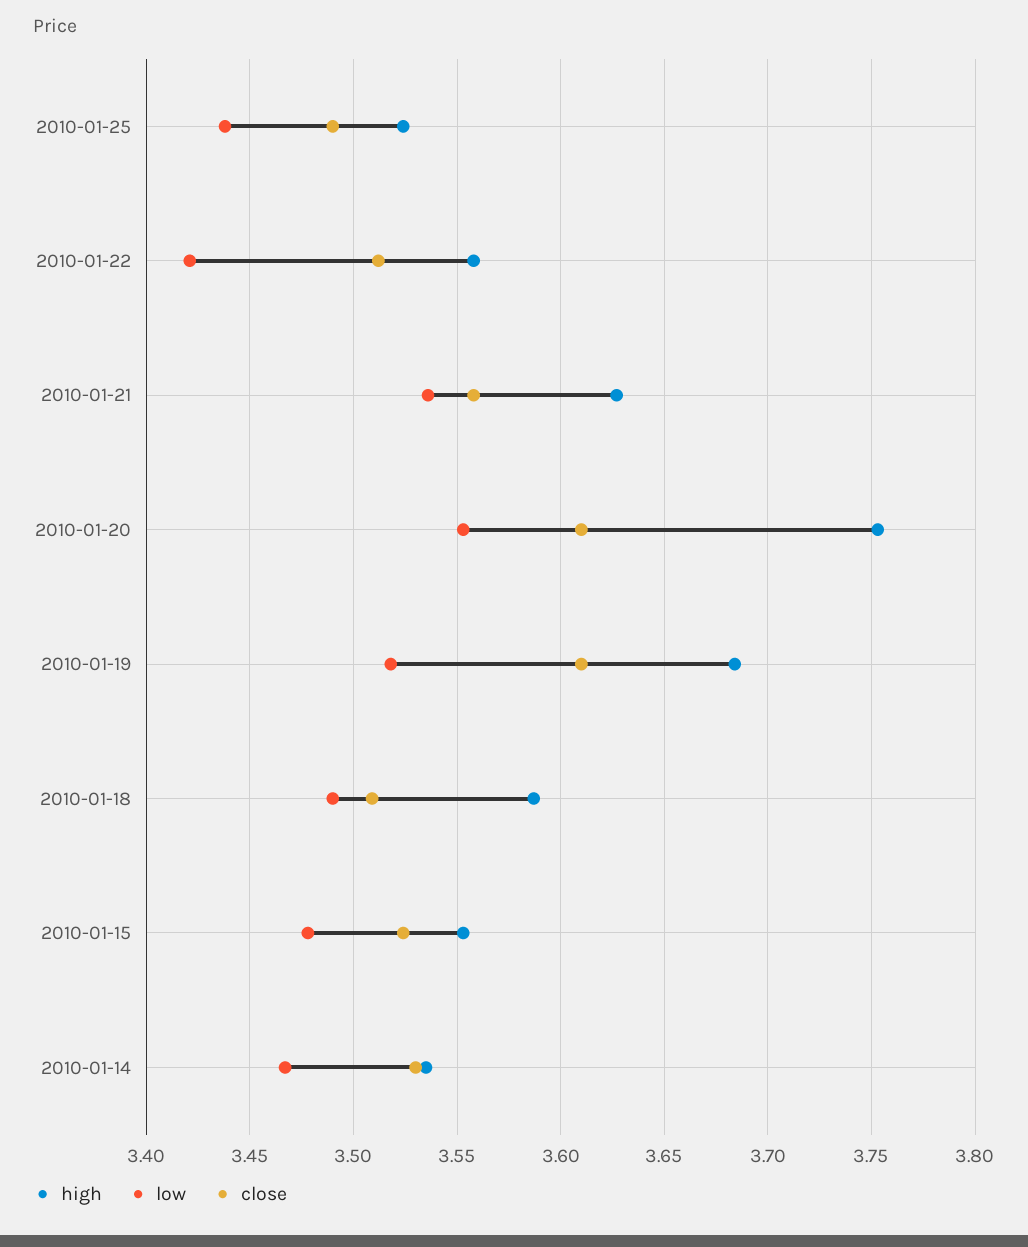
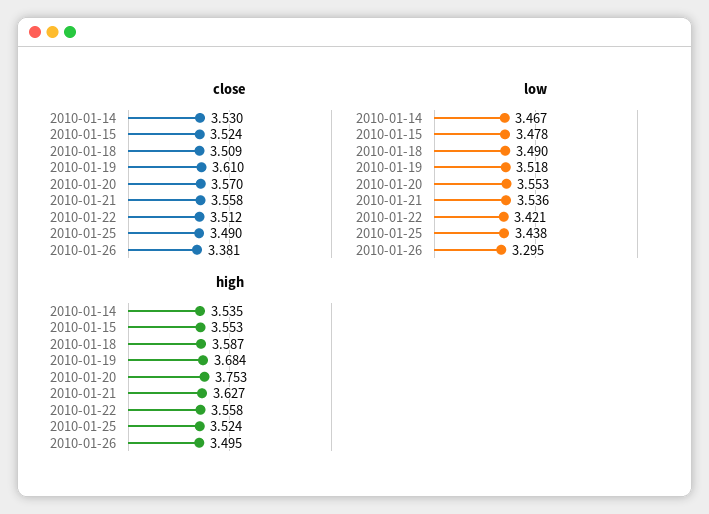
close, 2010-01-20: 3.61 -> 3.57
close, 2010-01-26: none -> 3.381
low, 2010-01-26: none -> 3.295
high, 2010-01-26: none -> 3.495

